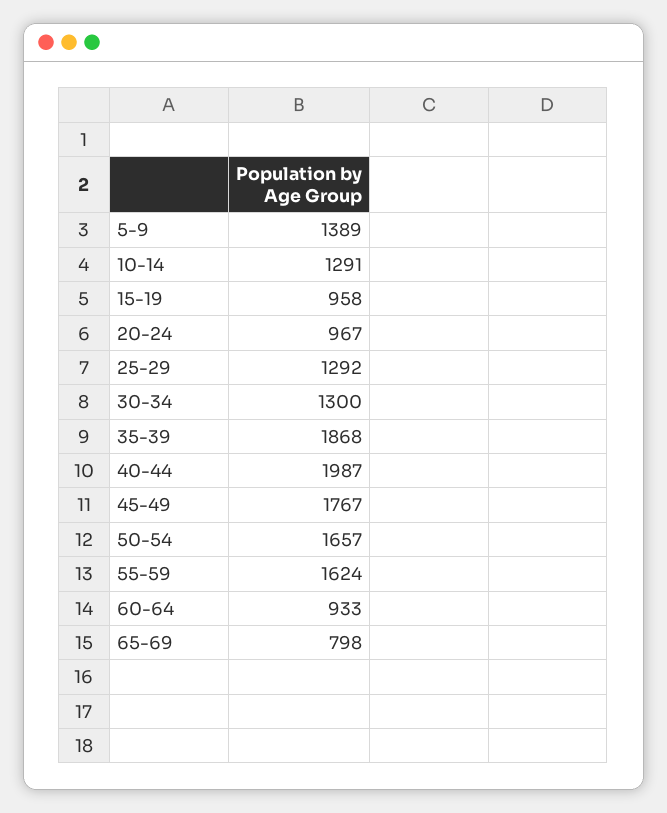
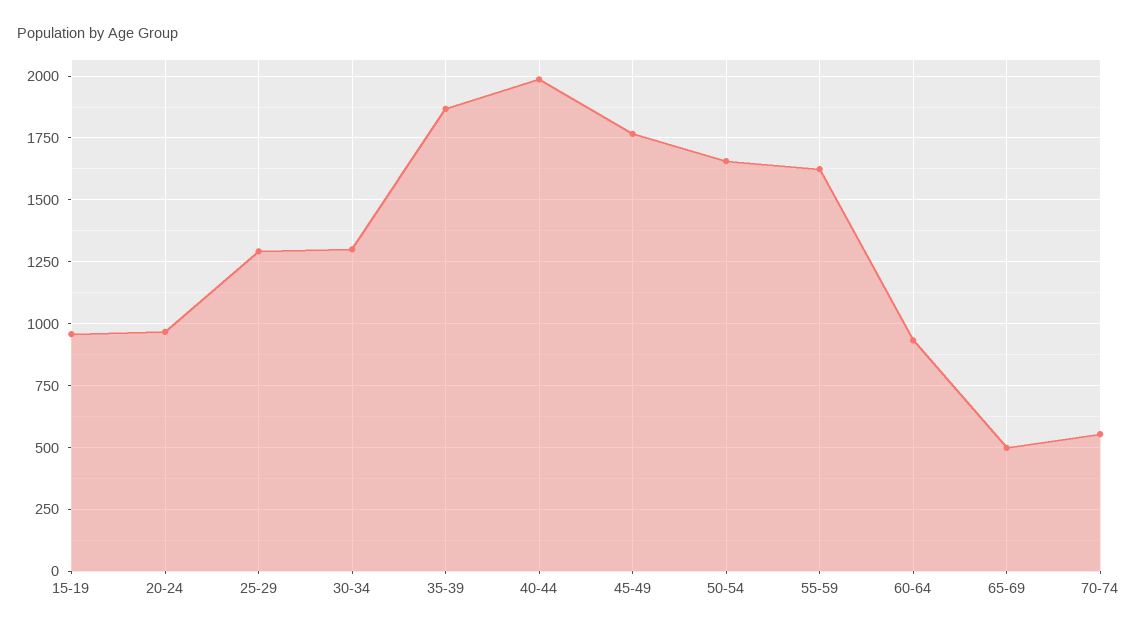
5-9: 1389 -> none
10-14: 1291 -> none
65-69: 798 -> 500
70-74: none -> 550

